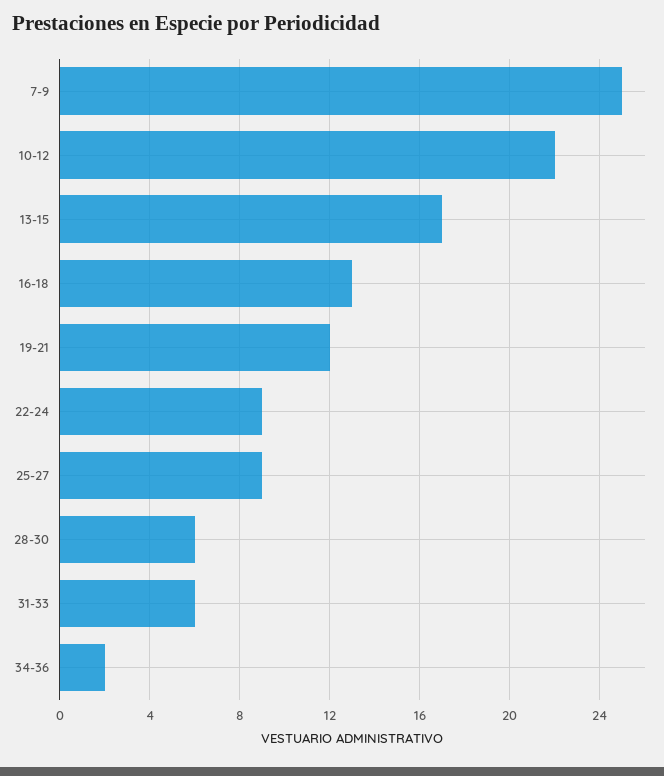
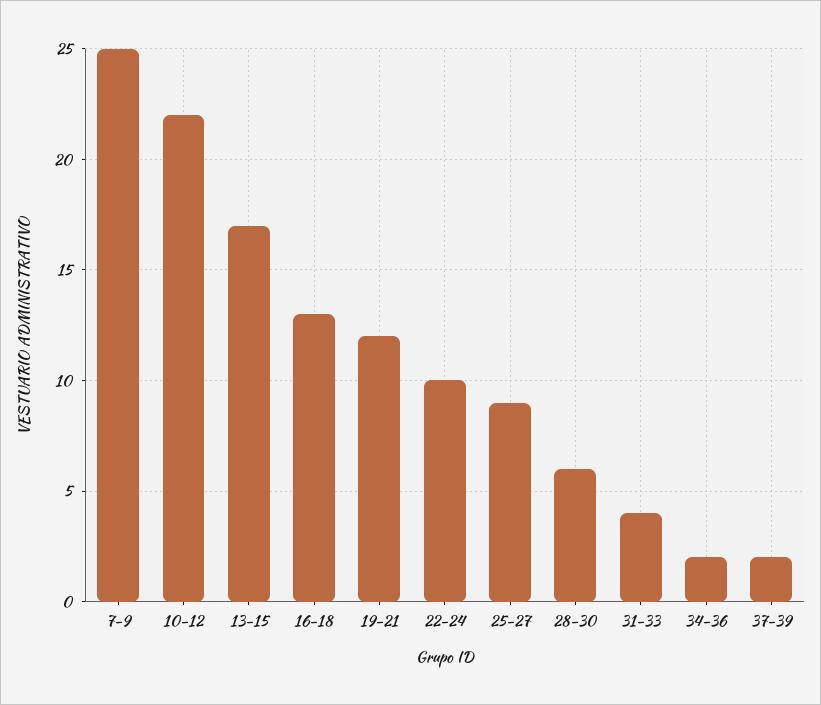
22-24: 9 -> 10
31-33: 6 -> 4
37-39: none -> 2

